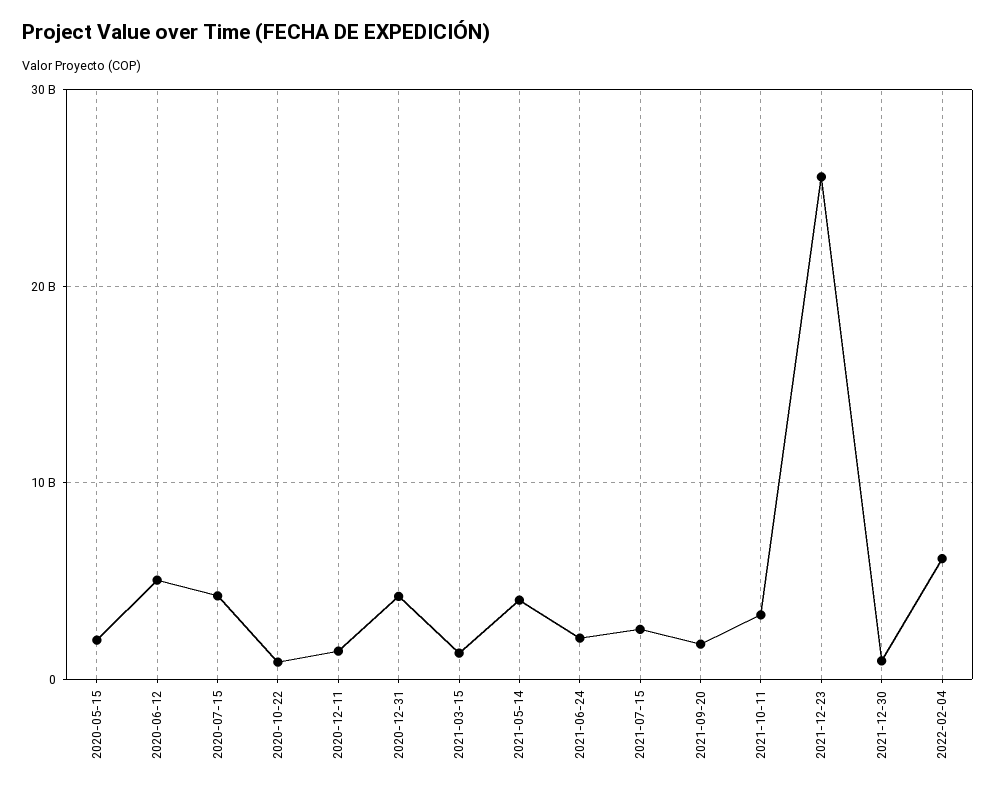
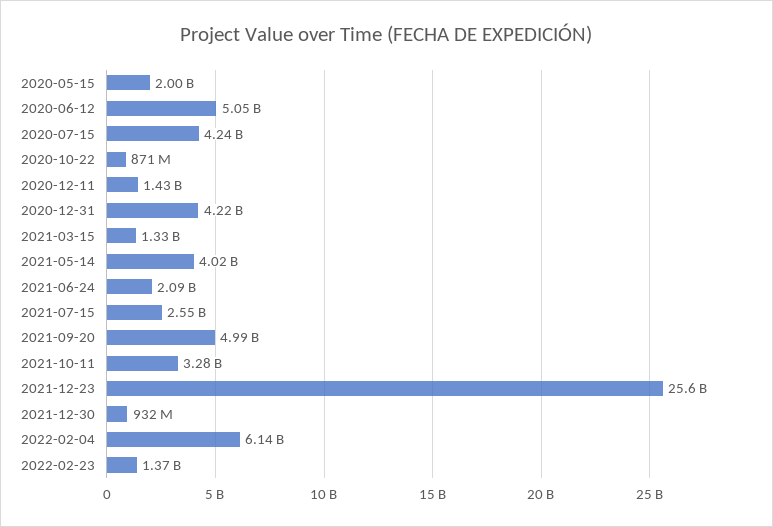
2021-09-20: 2000000000 -> 4990000000
2022-02-23: none -> 1370000000

